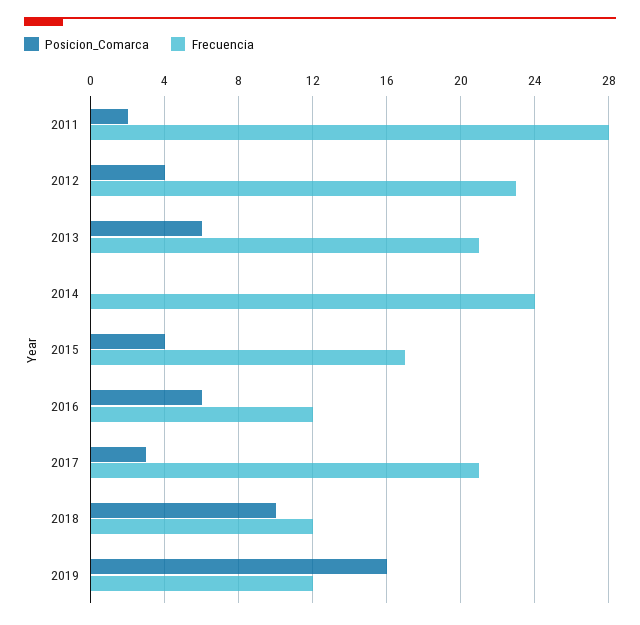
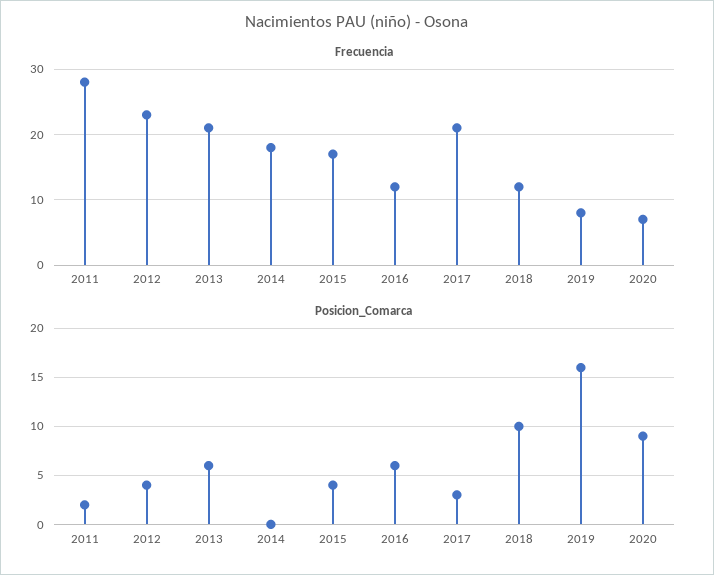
Frecuencia, 2014: 24 -> 18
Frecuencia, 2019: 12 -> 8
Frecuencia, 2020: none -> 7
Posicion_Comarca, 2020: none -> 9

